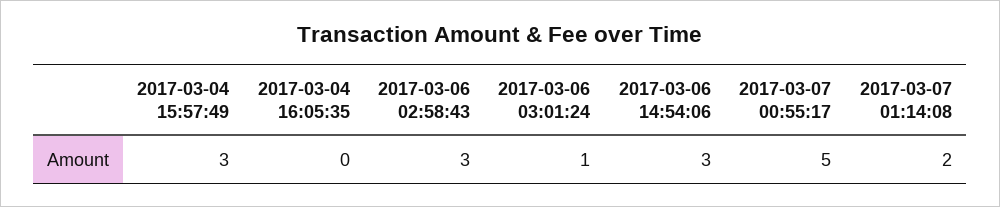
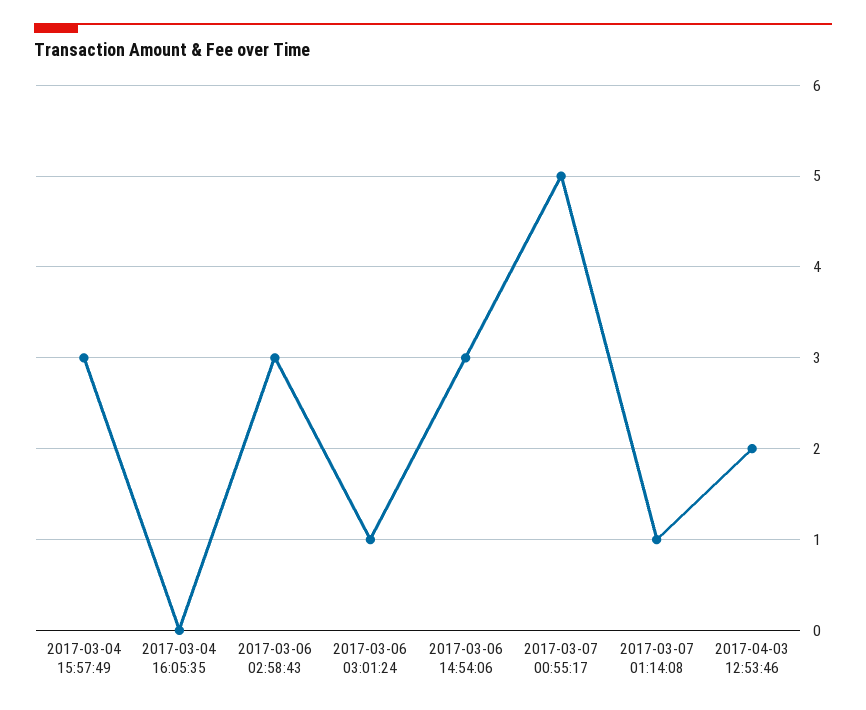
2017-03-07 01:14:08: 2 -> 1
2017-04-03 12:53:46: none -> 2

